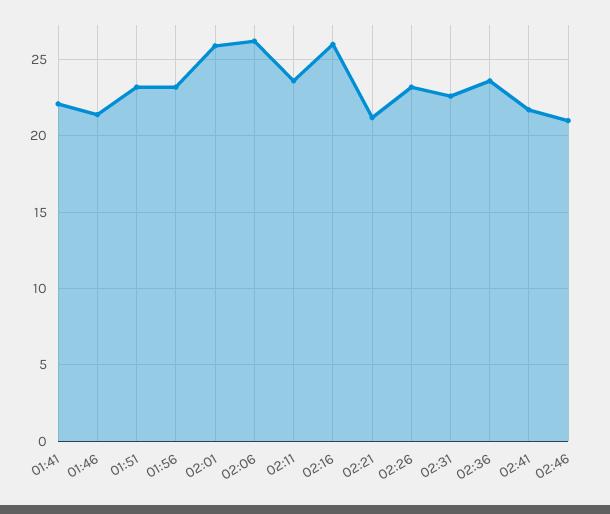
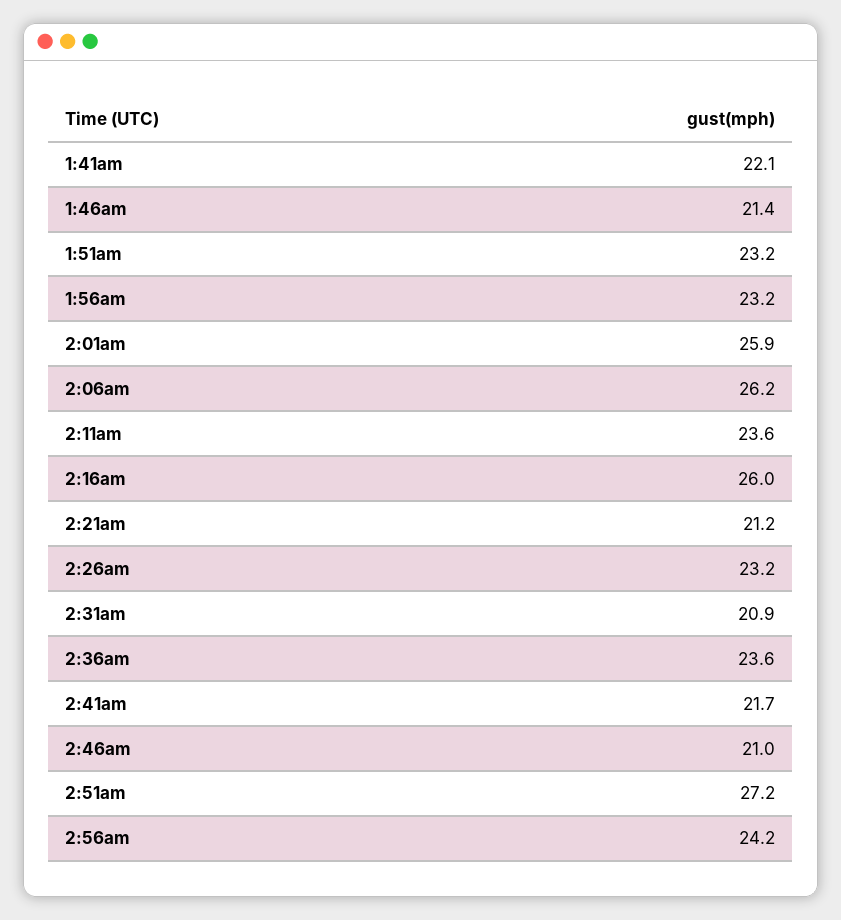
02:31: 22.5 -> 20.9
2:51am: none -> 27.2
2:56am: none -> 24.2

